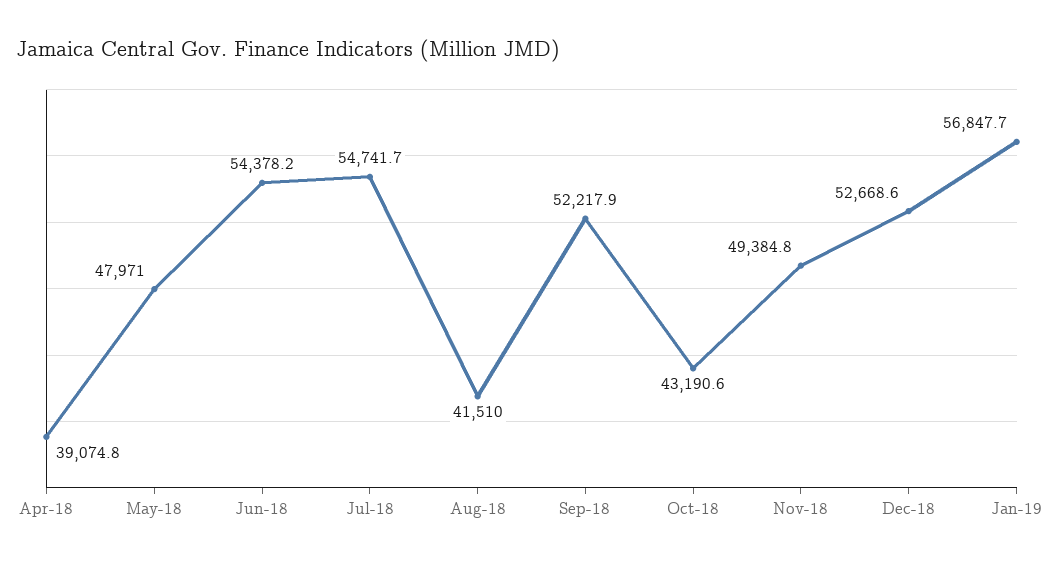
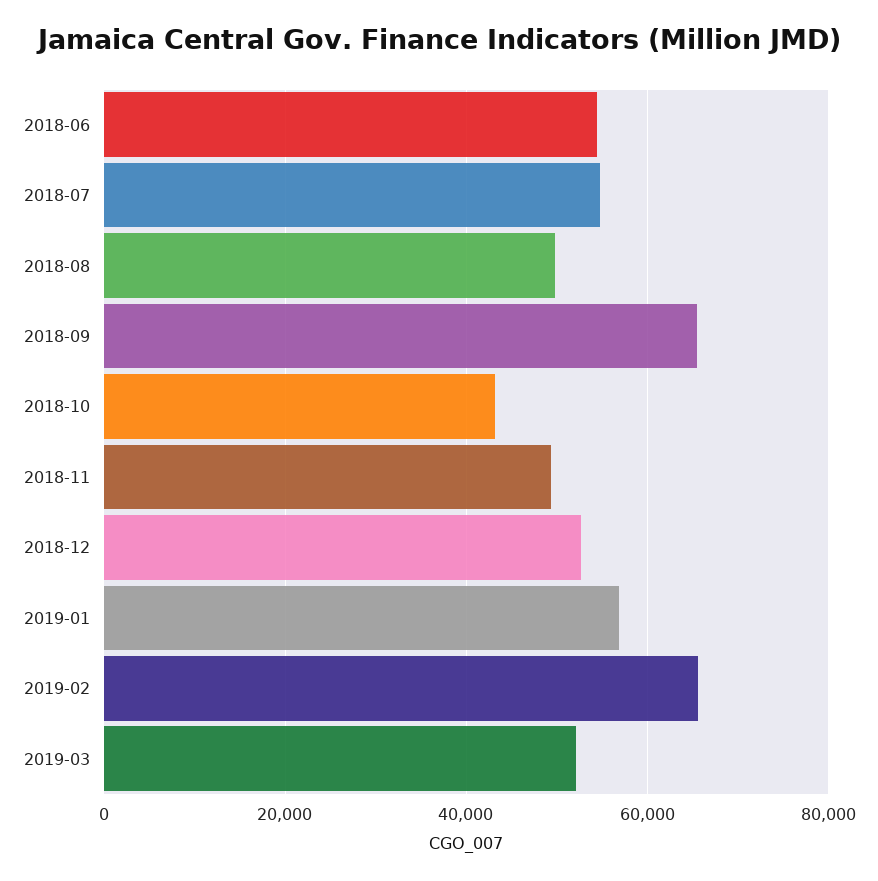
Apr-18: 39074.8 -> none
May-18: 47971 -> none
Aug-18: 41510 -> 50000
Sep-18: 52217.9 -> 66000
2019-02: none -> 66000
2019-03: none -> 52000

